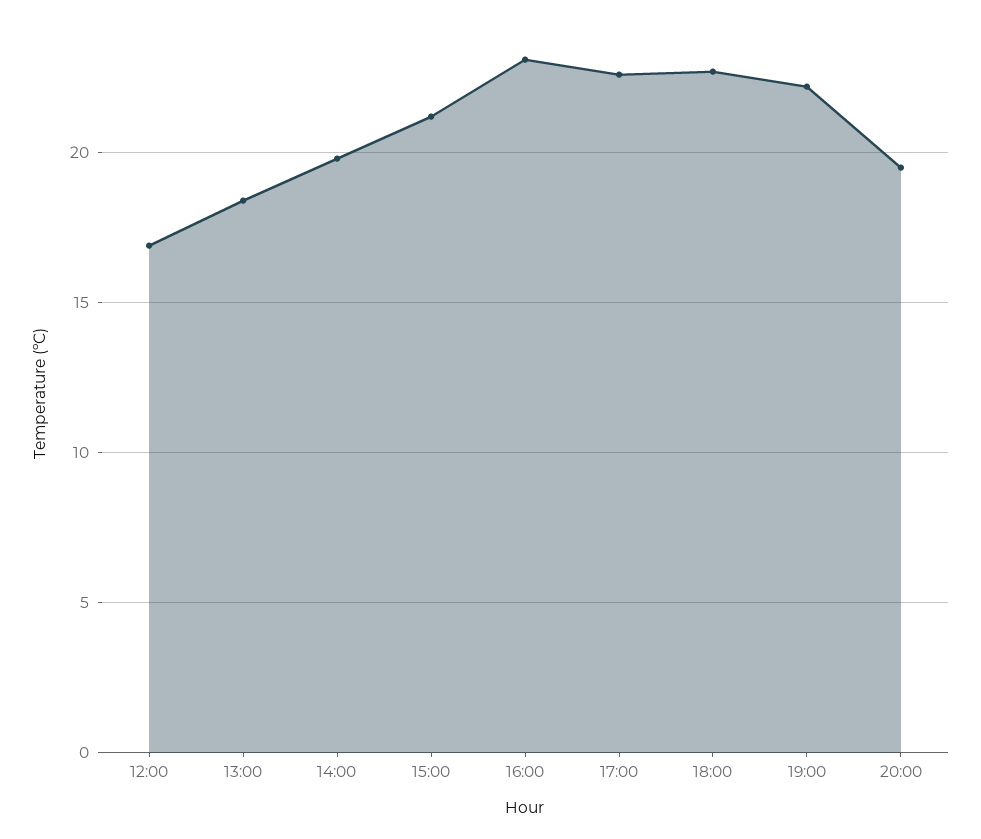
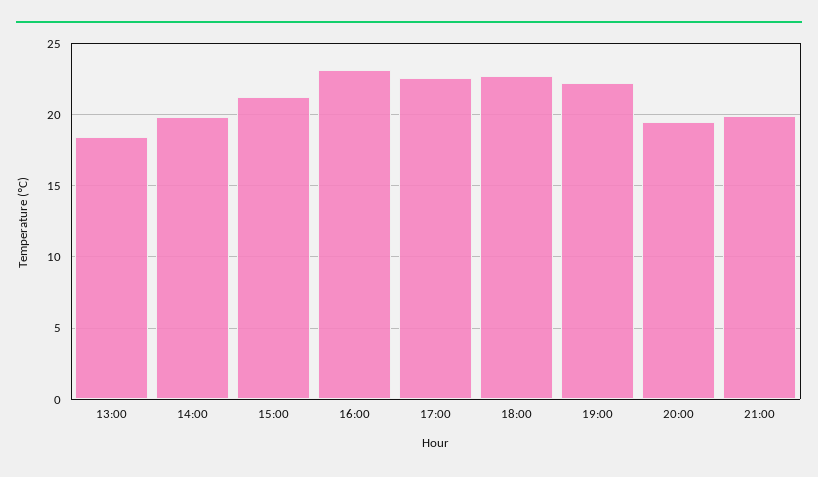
12:00: 17 -> none
21:00: none -> 20

